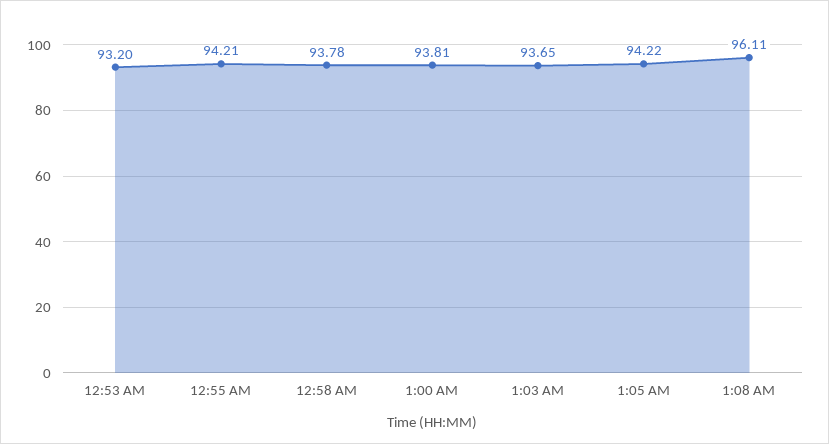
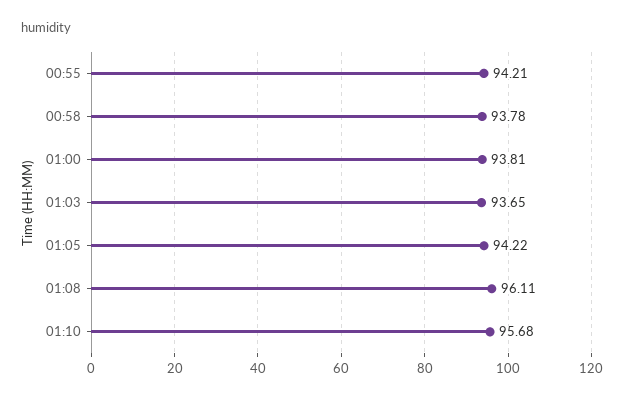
12:53 AM: 93.2 -> none
01:10: none -> 95.68

